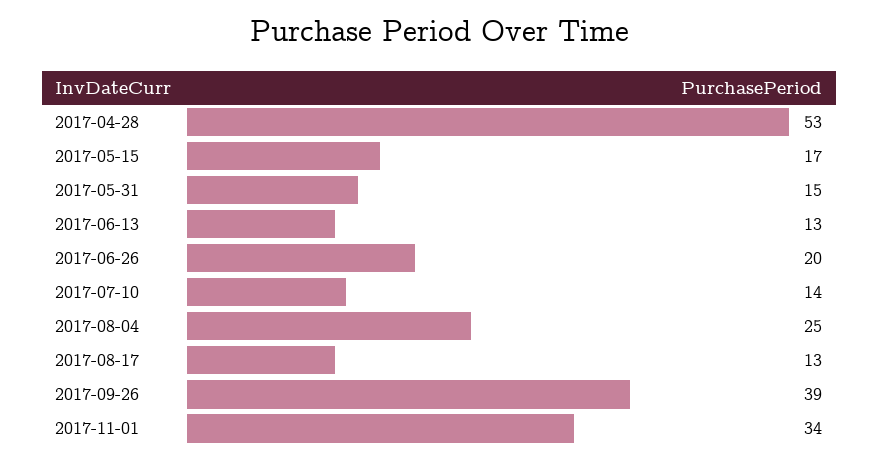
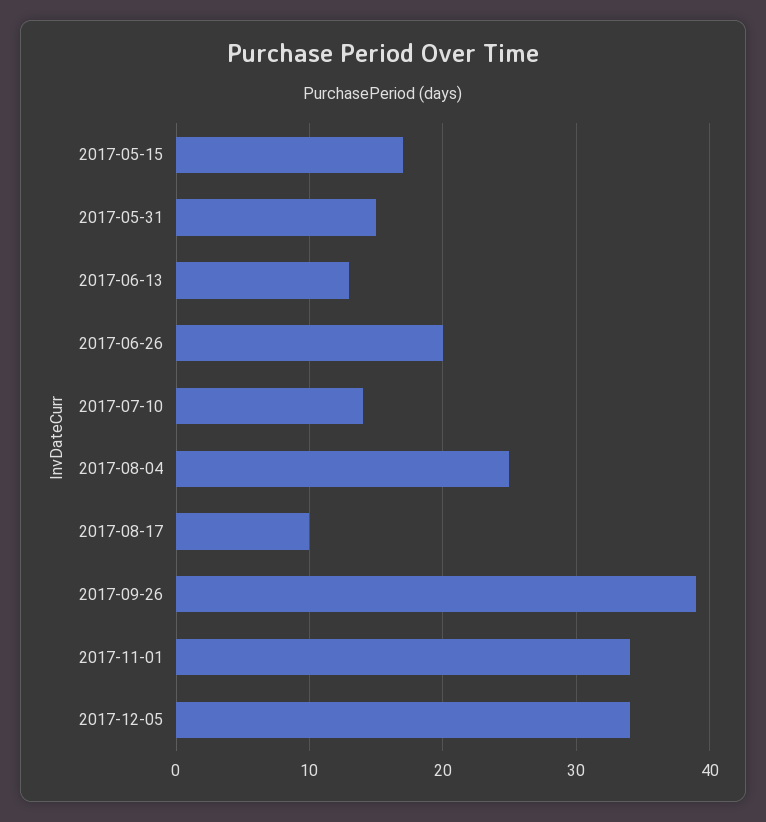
2017-04-28: 53 -> none
2017-08-17: 13 -> 10
2017-12-05: none -> 34

